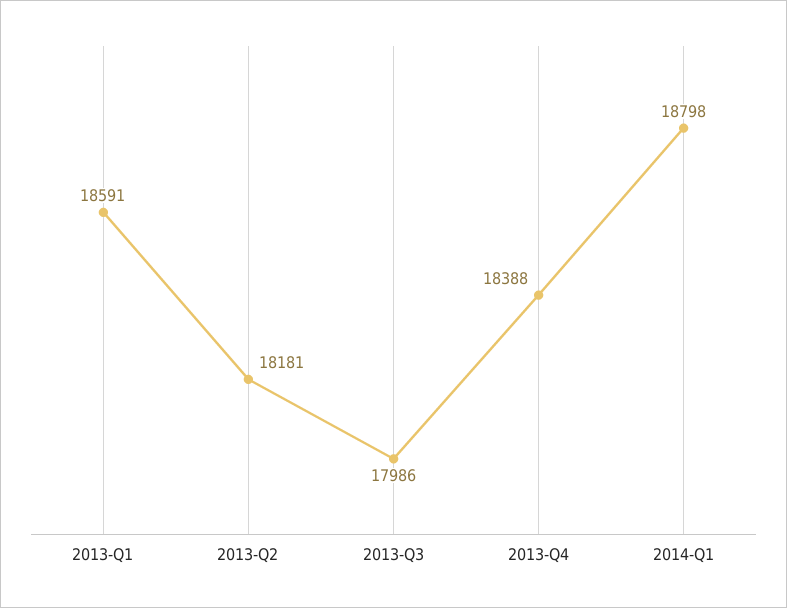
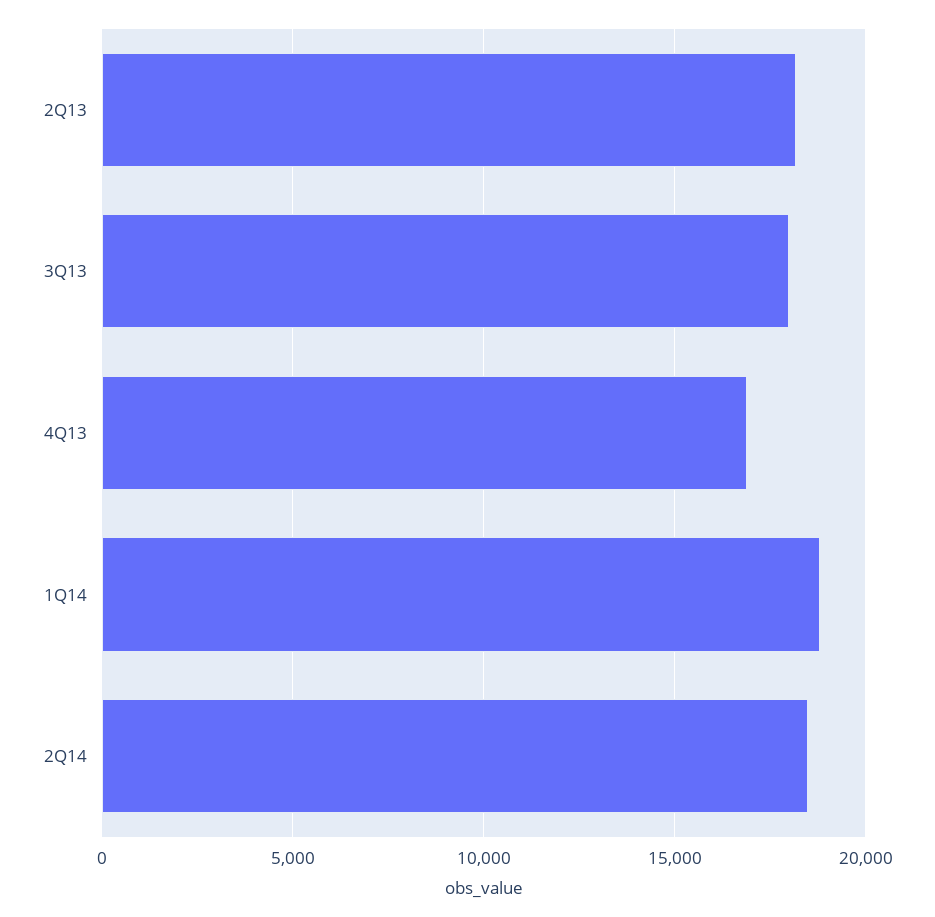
2013-Q1: 18591 -> none
2013-Q4: 18388 -> 17000
2Q14: none -> 18500

